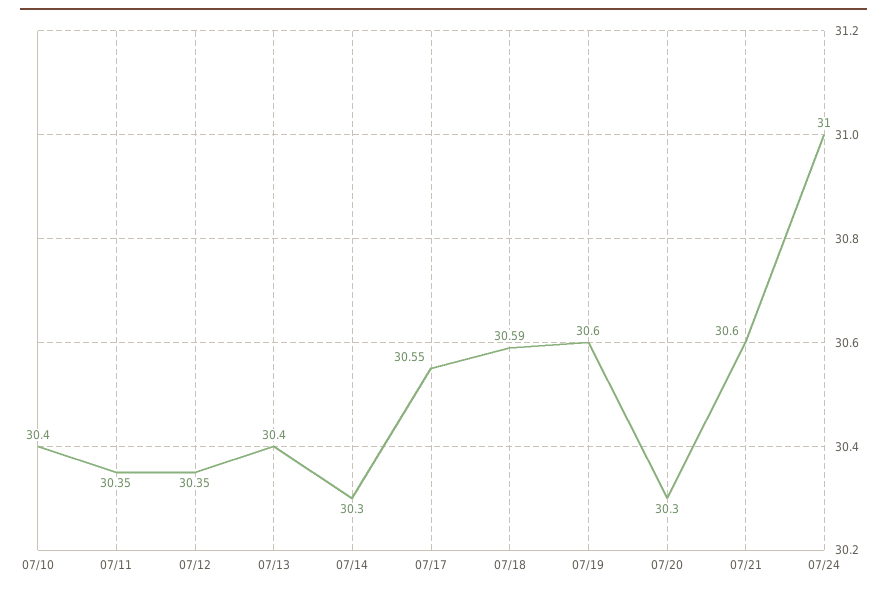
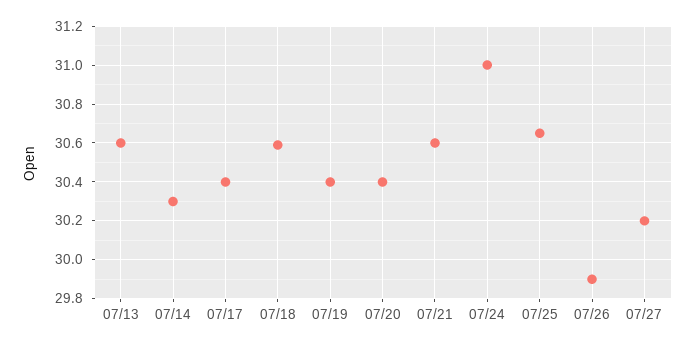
07/10: 30.4 -> none
07/11: 30.35 -> none
07/12: 30.35 -> none
07/13: 30.4 -> 30.6
07/17: 30.55 -> 30.4
07/19: 30.6 -> 30.4
07/20: 30.3 -> 30.4
07/25: none -> 30.65
07/26: none -> 29.9
07/27: none -> 30.2

